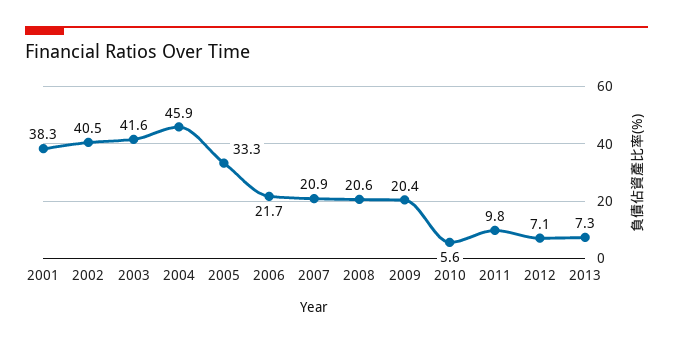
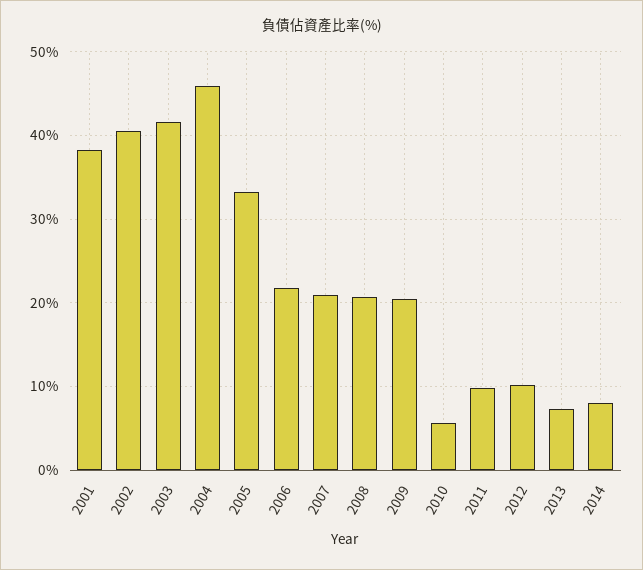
2012: 7.1 -> 10
2014: none -> 8

